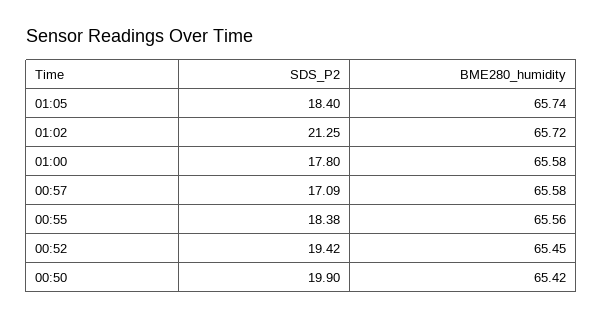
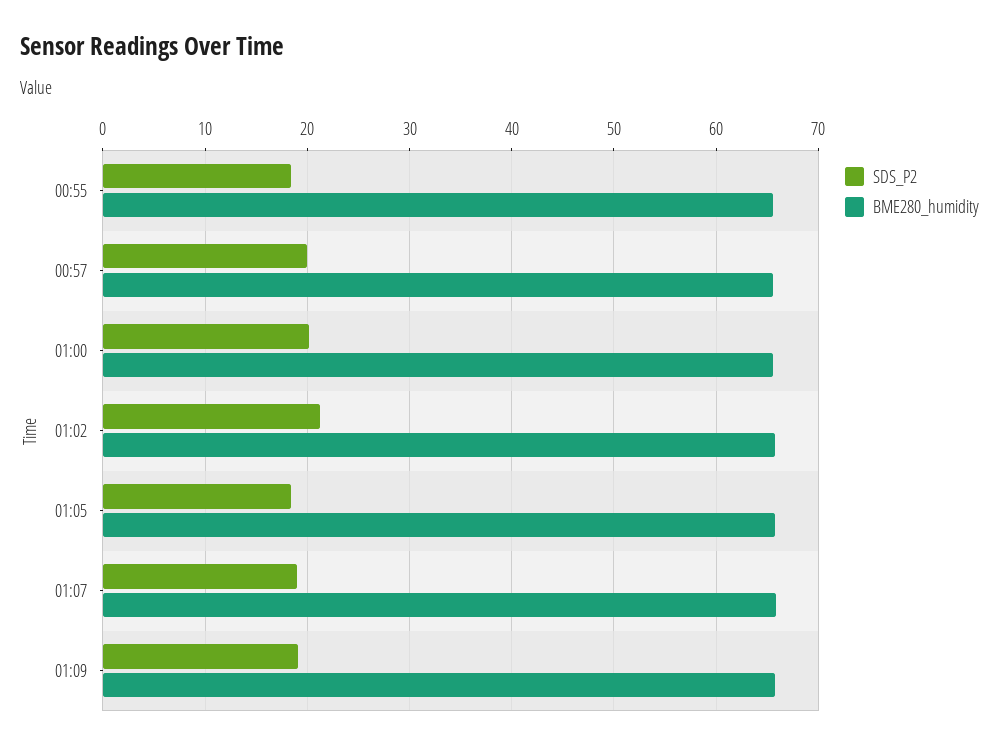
SDS_P2, 01:00: 17.8 -> 20
SDS_P2, 00:57: 17.09 -> 20
SDS_P2, 00:52: 19.42 -> none
BME280_humidity, 00:52: 65.45 -> none
SDS_P2, 00:50: 19.9 -> none
BME280_humidity, 00:50: 65.42 -> none
SDS_P2, 01:07: none -> 19
BME280_humidity, 01:07: none -> 66
SDS_P2, 01:09: none -> 19
BME280_humidity, 01:09: none -> 66

